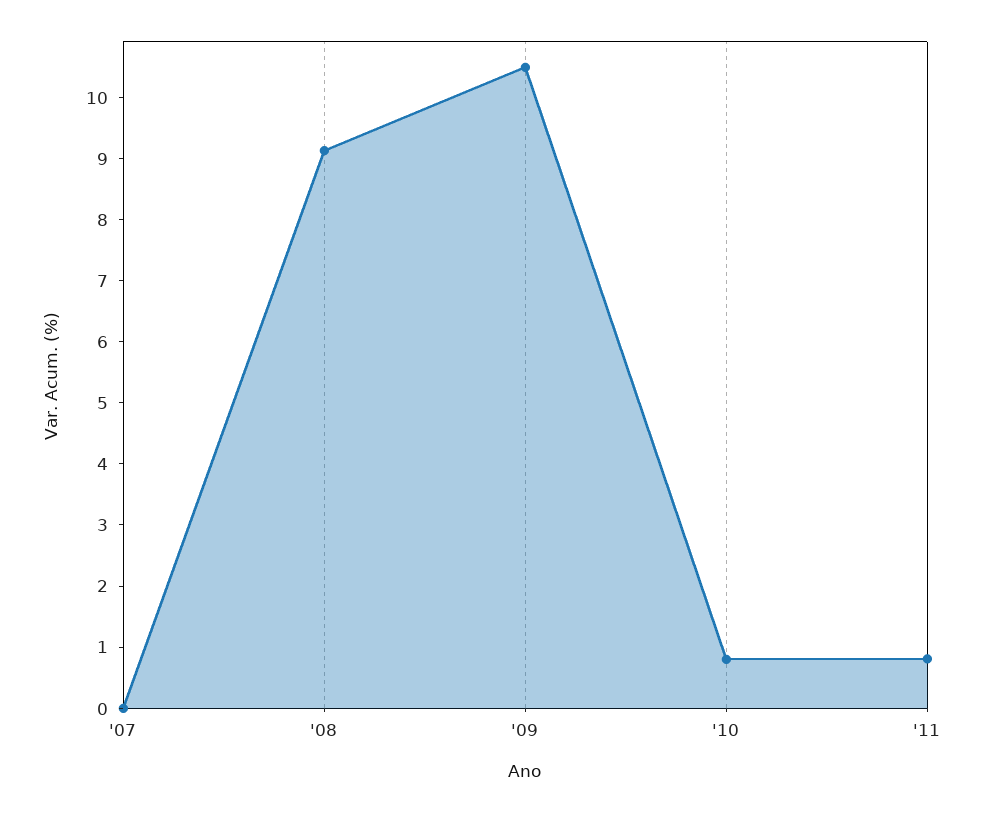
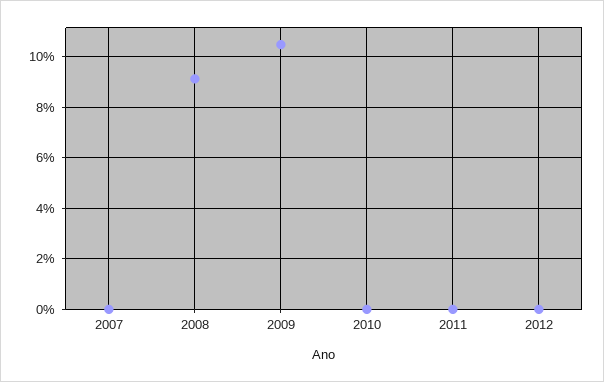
'10: 0.8 -> 0
'11: 0.8 -> 0
2012: none -> 0

